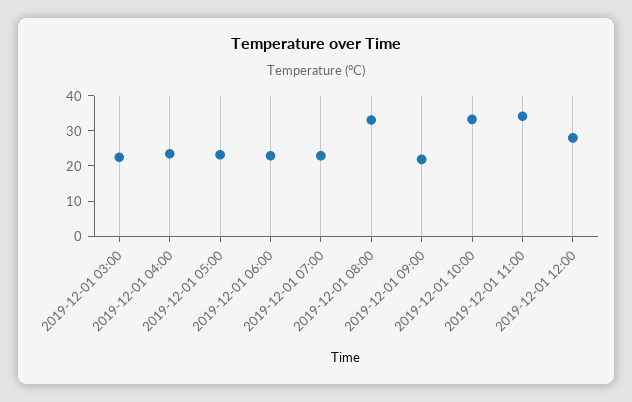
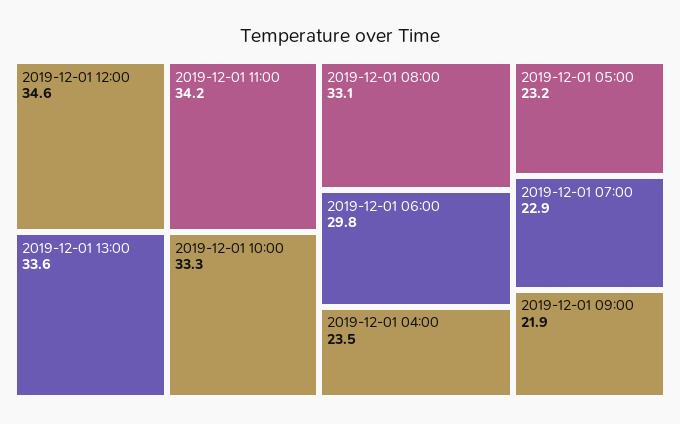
2019-12-01 03:00: 22.5 -> none
2019-12-01 06:00: 22.5 -> 29.8
2019-12-01 12:00: 27.5 -> 34.6
2019-12-01 13:00: none -> 33.6

